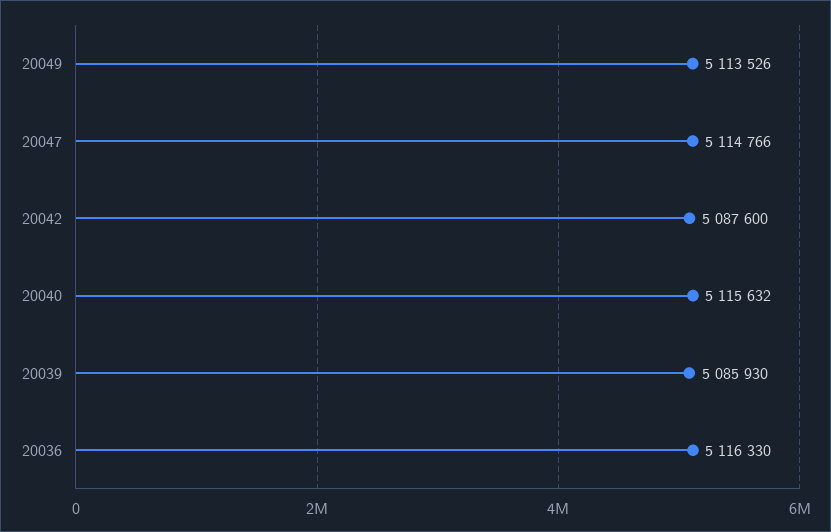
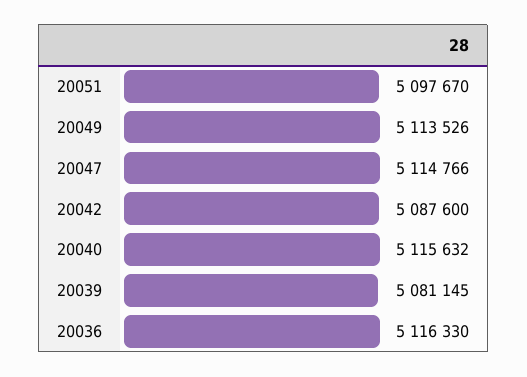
20039: 5085930 -> 5081145
20051: none -> 5097670

